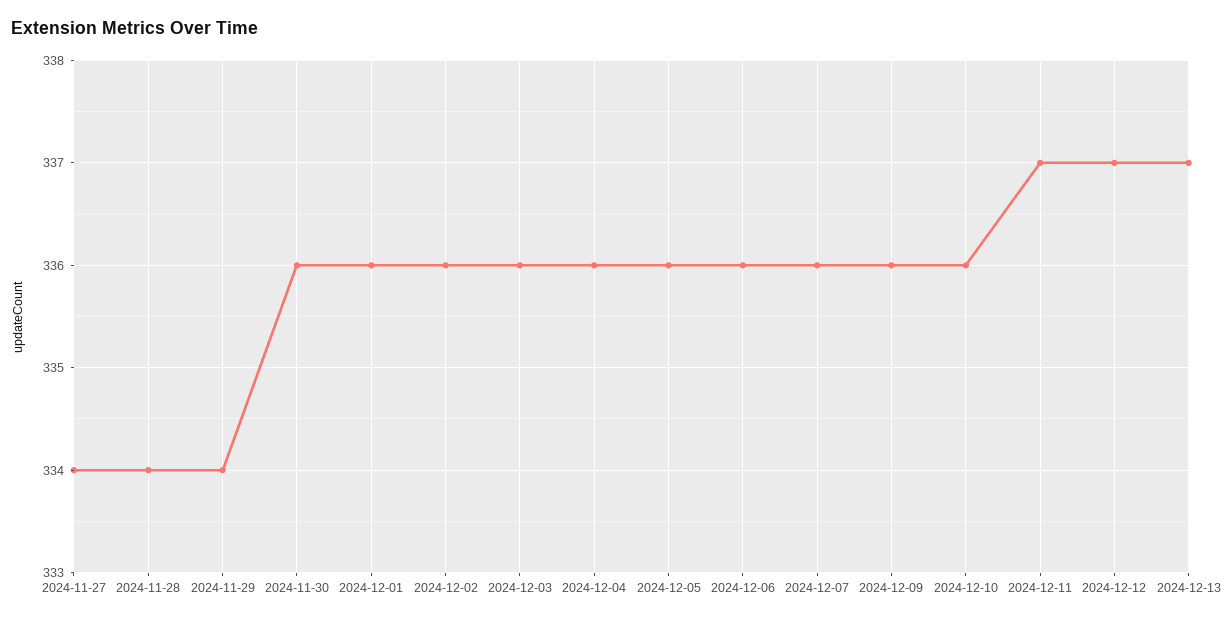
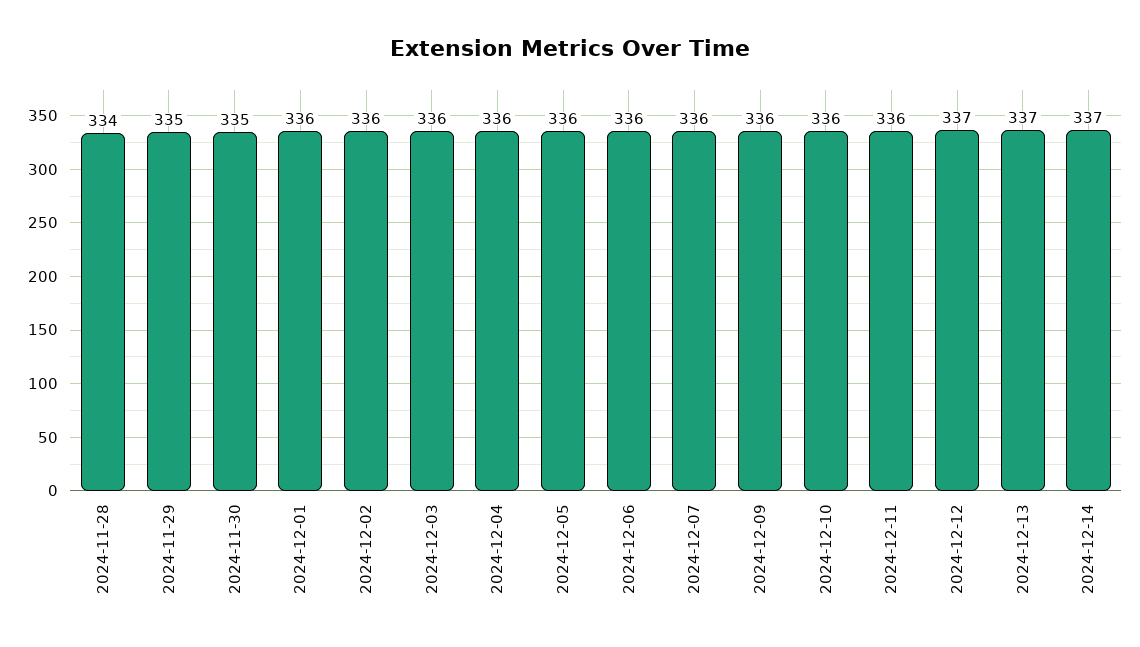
2024-11-27: 334 -> none
2024-11-29: 334 -> 335
2024-11-30: 336 -> 335
2024-12-11: 337 -> 336
2024-12-14: none -> 337

